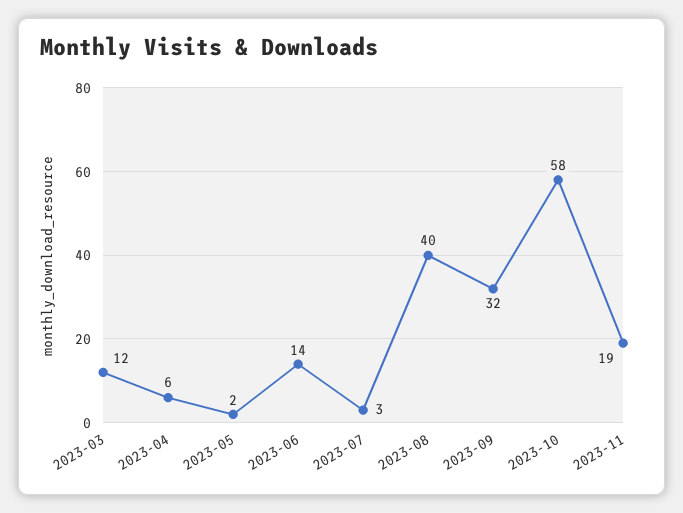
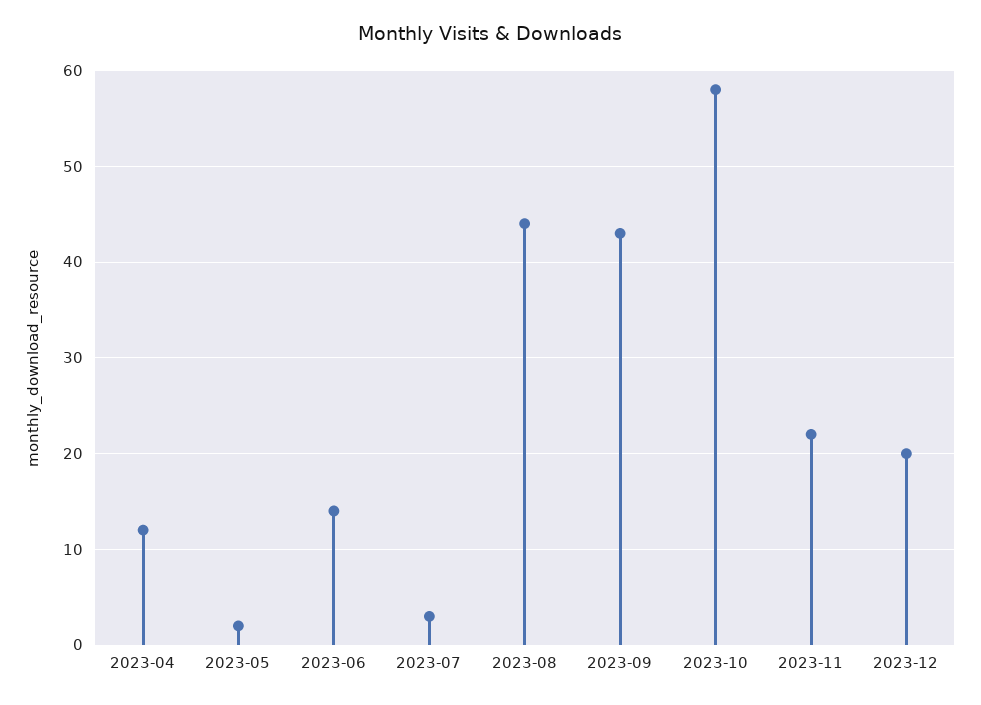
2023-03: 12 -> none
2023-04: 6 -> 12
2023-08: 40 -> 44
2023-09: 32 -> 43
2023-11: 19 -> 22
2023-12: none -> 20

